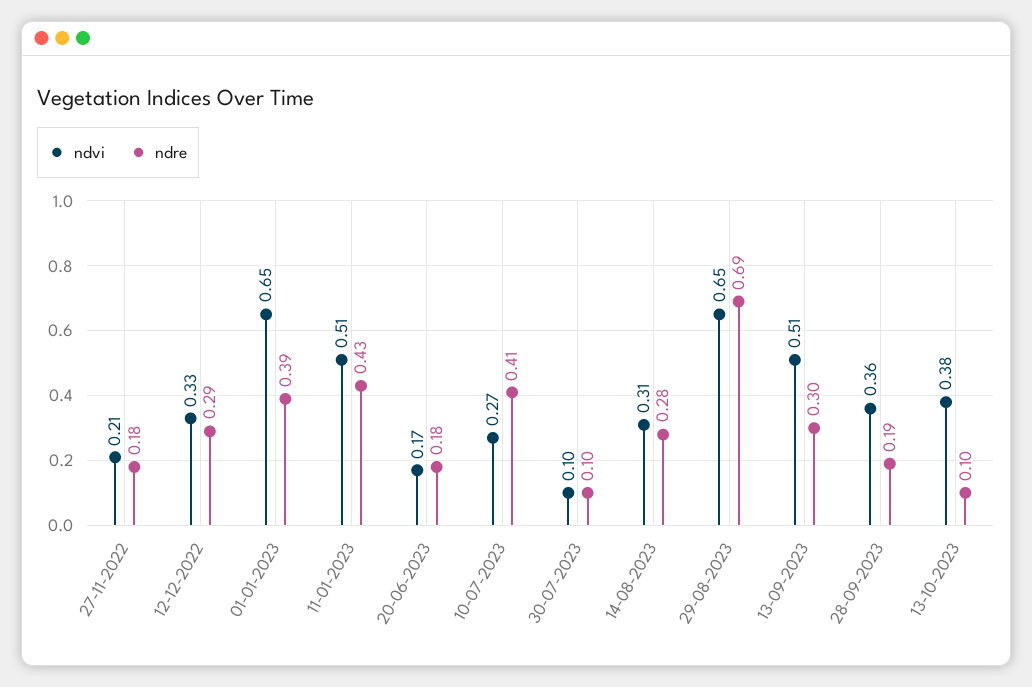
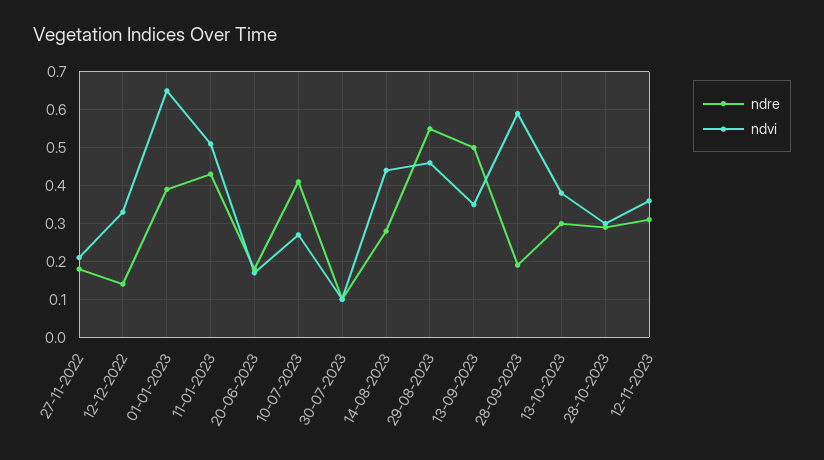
ndre, 12-12-2022: 0.29 -> 0.15
ndvi, 14-08-2023: 0.31 -> 0.45
ndvi, 29-08-2023: 0.65 -> 0.45
ndre, 29-08-2023: 0.69 -> 0.55
ndvi, 13-09-2023: 0.51 -> 0.35
ndre, 13-09-2023: 0.3 -> 0.5
ndvi, 28-09-2023: 0.36 -> 0.6
ndre, 13-10-2023: 0.1 -> 0.3
ndre, 28-10-2023: none -> 0.3
ndvi, 28-10-2023: none -> 0.3
ndre, 12-11-2023: none -> 0.3
ndvi, 12-11-2023: none -> 0.35

